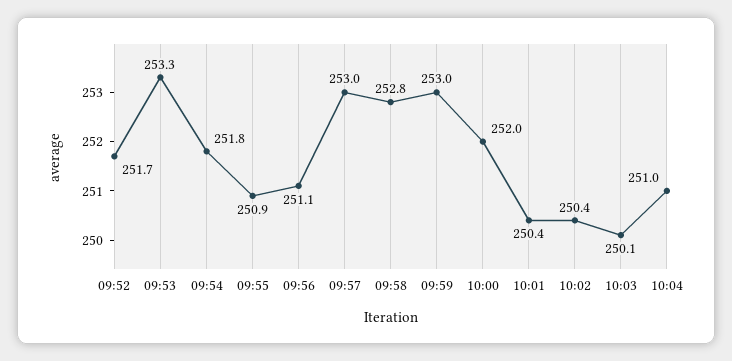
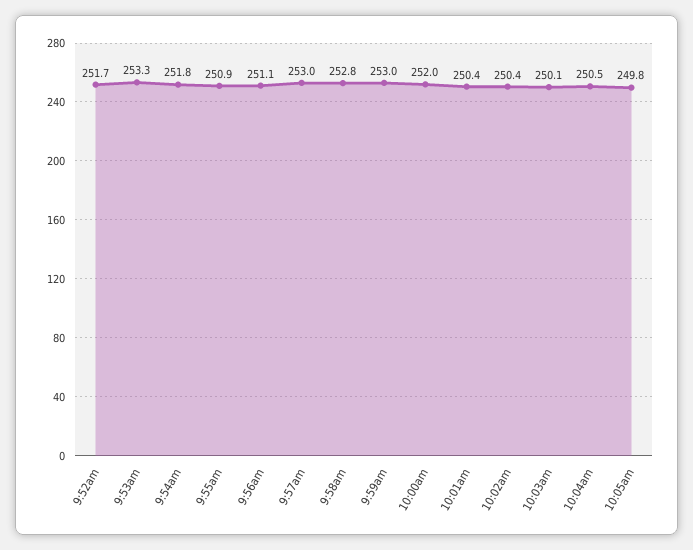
10:04: 251 -> 250.5
10:05am: none -> 249.8

